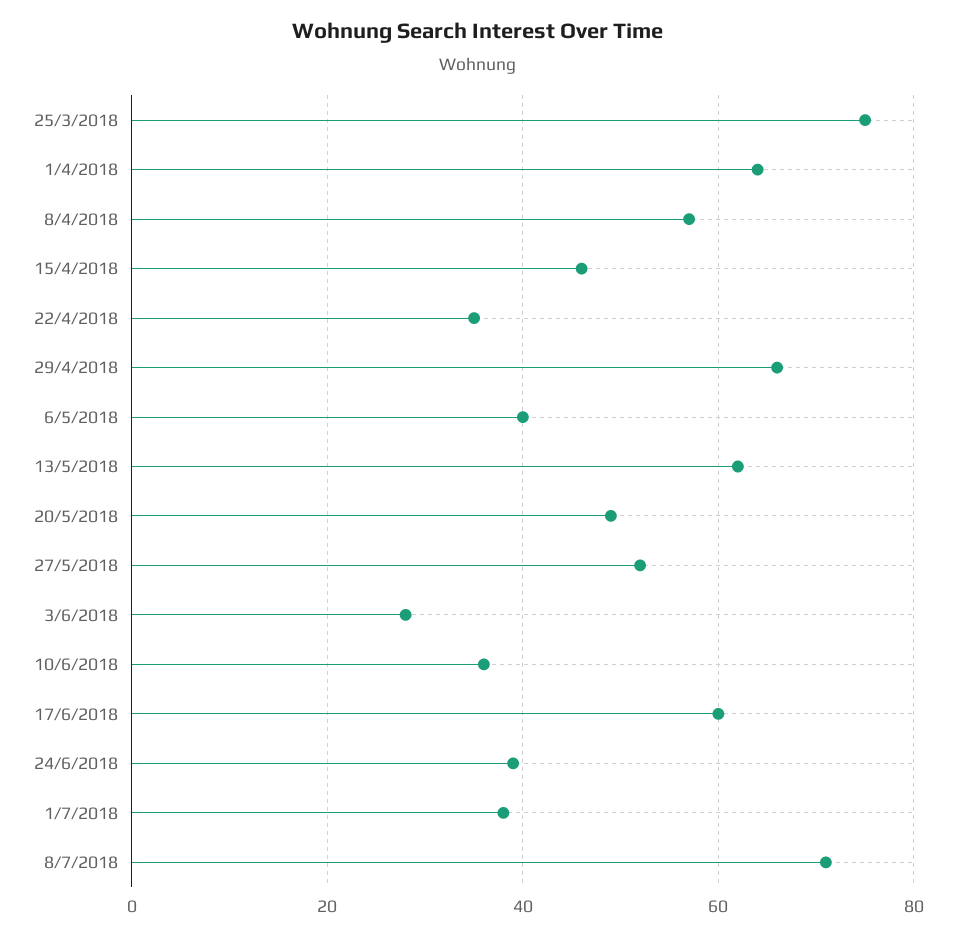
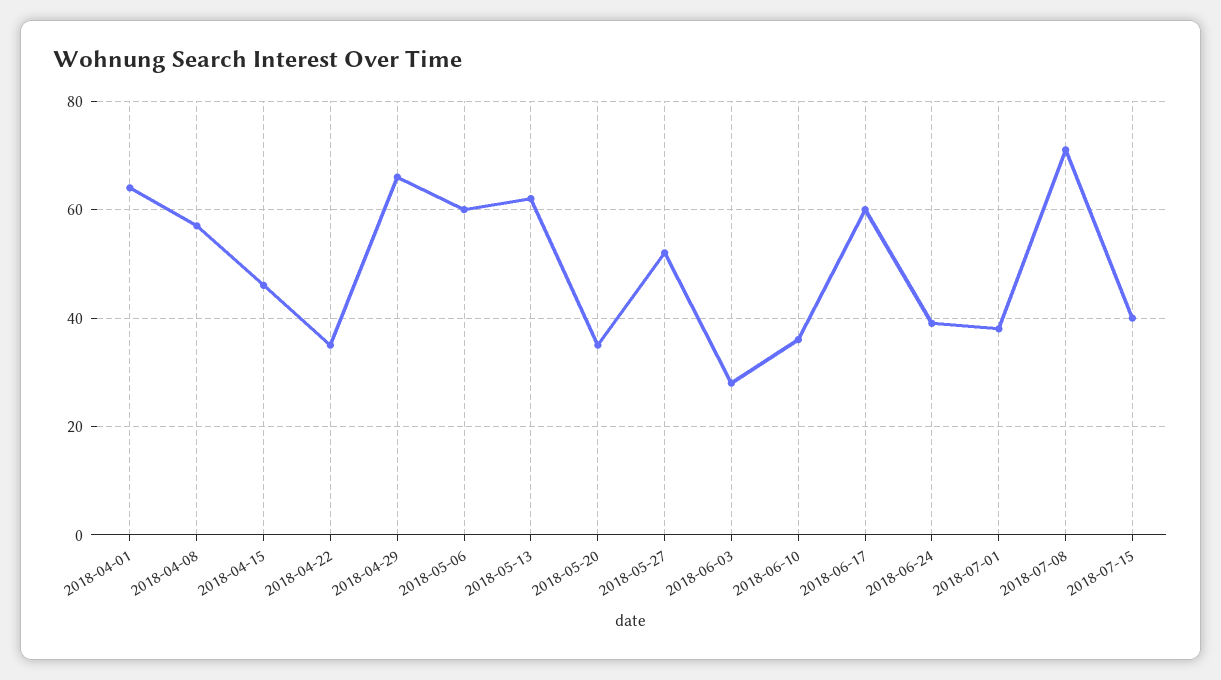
25/3/2018: 75 -> none
6/5/2018: 40 -> 60
20/5/2018: 50 -> 35
2018-07-15: none -> 40

